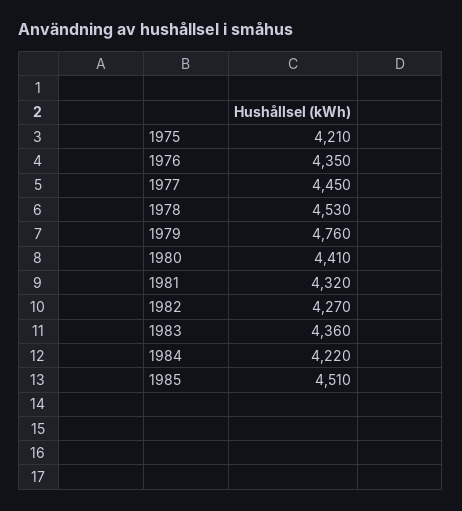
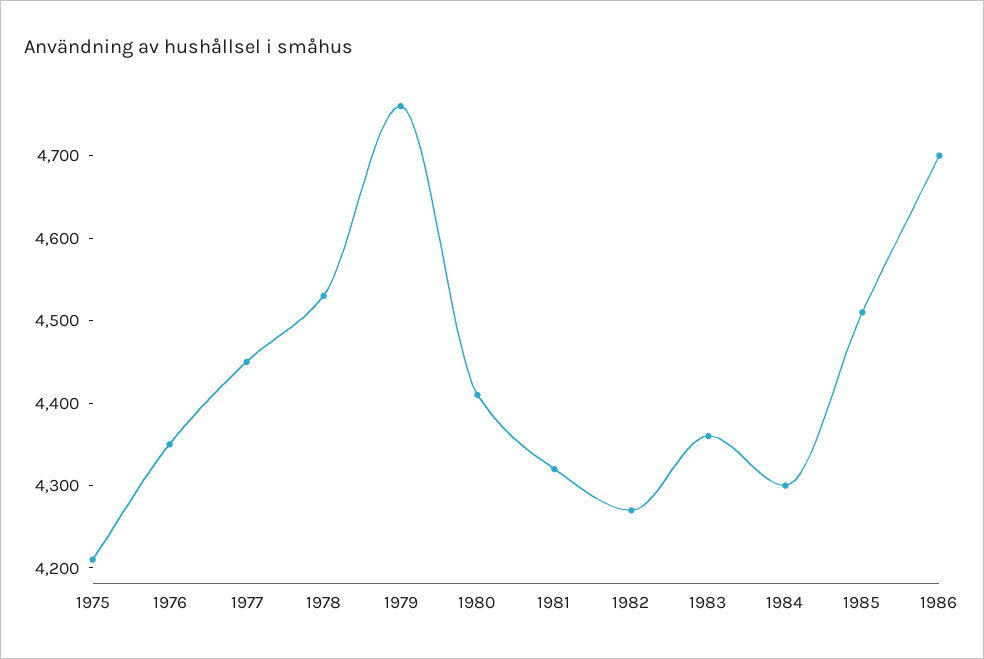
1984: 4220 -> 4300
1986: none -> 4700

